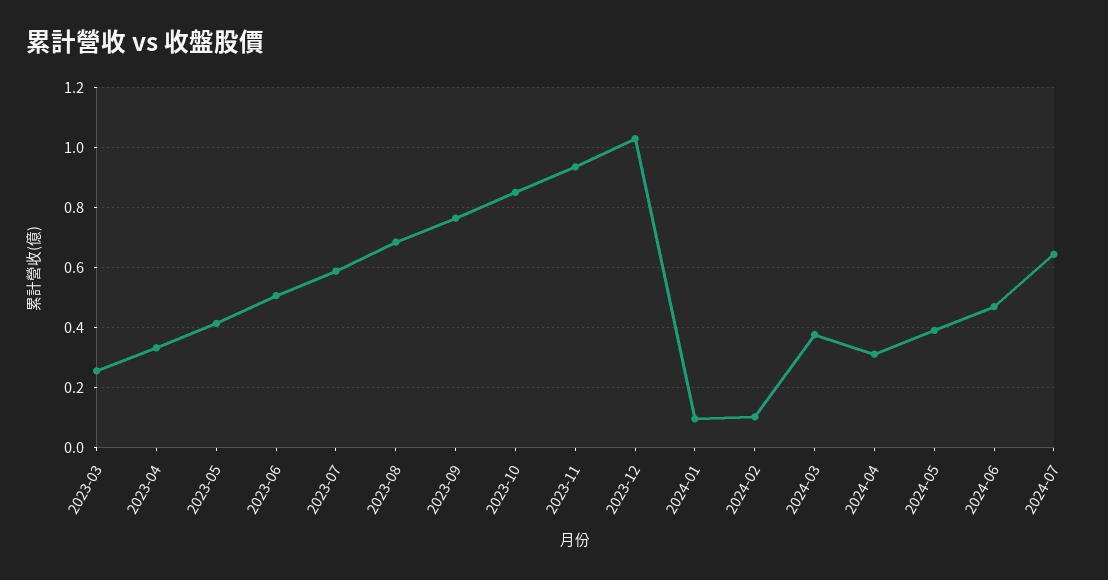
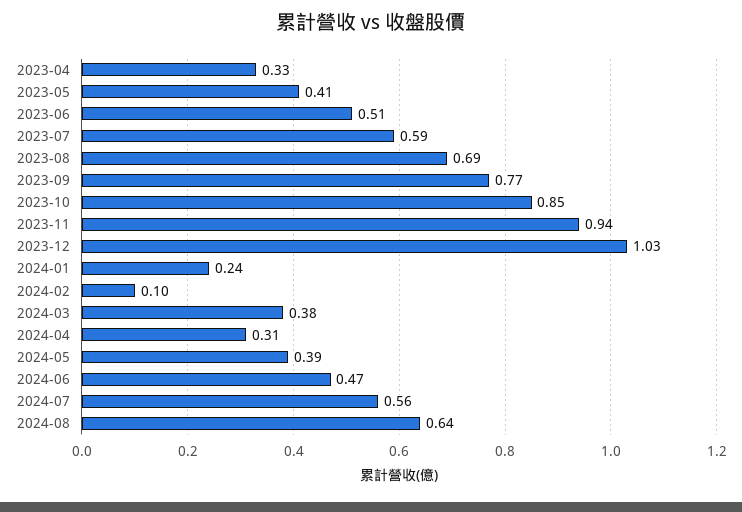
2023-03: 0.26 -> none
2024-01: 0.1 -> 0.24
2024-07: 0.64 -> 0.56
2024-08: none -> 0.64

